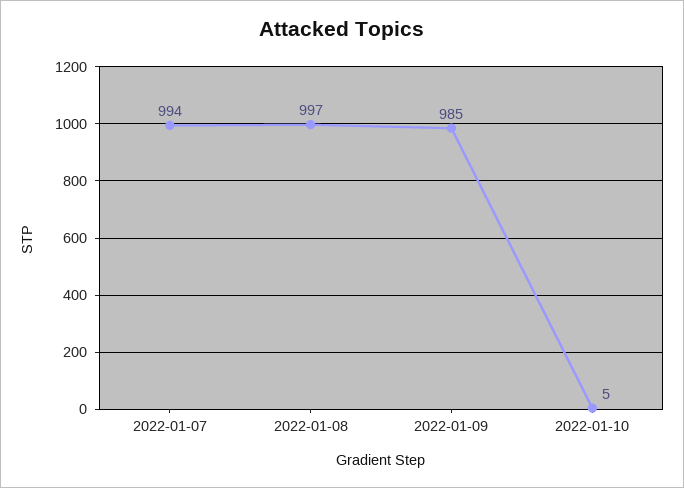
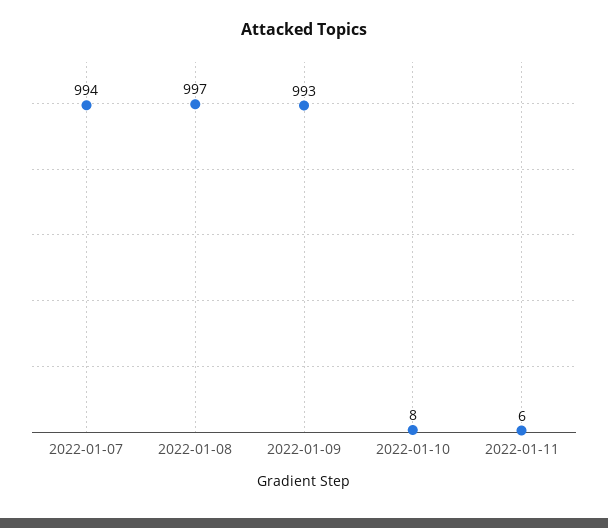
2022-01-09: 985 -> 993
2022-01-10: 5 -> 8
2022-01-11: none -> 6

